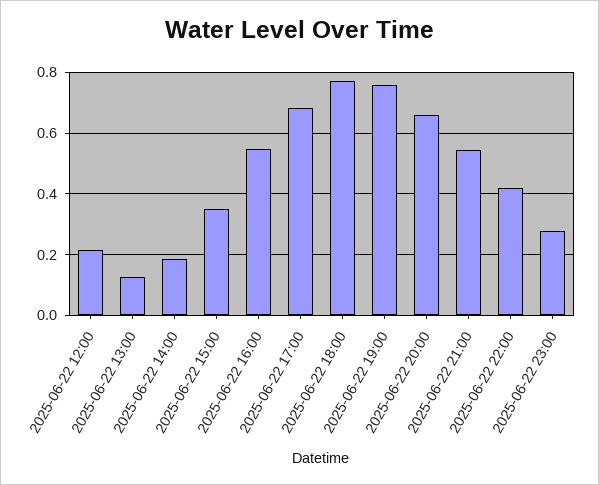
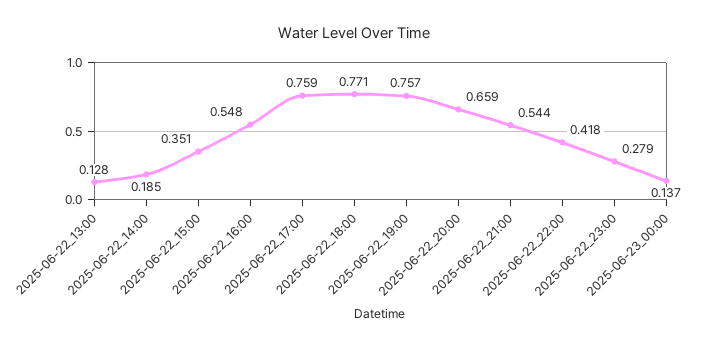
2025-06-22 12:00: 0.22 -> none
2025-06-22 17:00: 0.68 -> 0.759
2025-06-23_00:00: none -> 0.137

